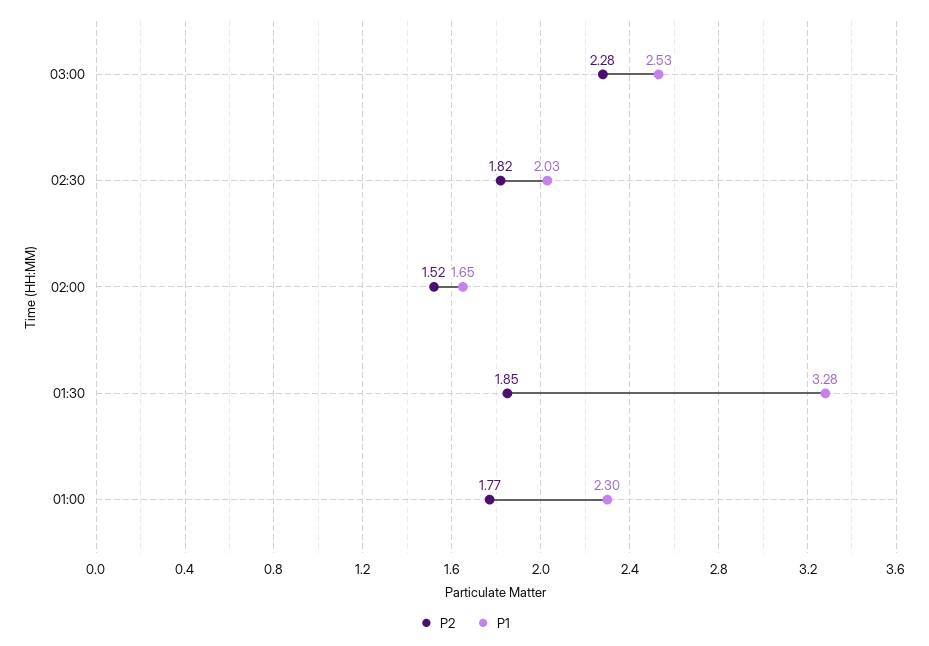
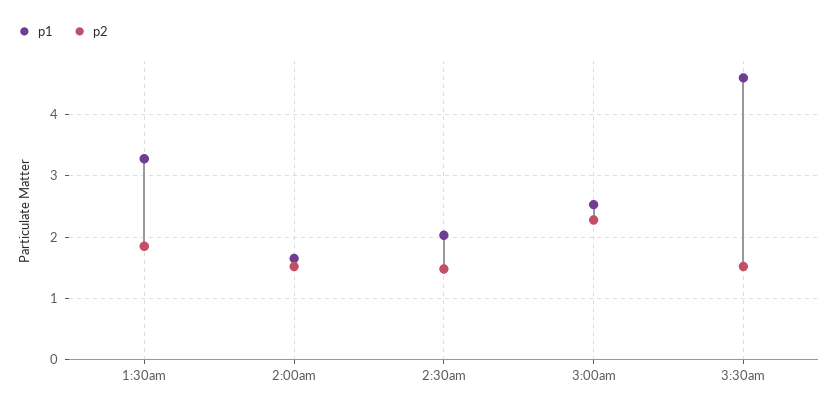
P2, 02:30: 1.82 -> 1.5
P2, 01:00: 1.77 -> none
P1, 01:00: 2.3 -> none
P1, 3:30am: none -> 4.6
P2, 3:30am: none -> 1.5

